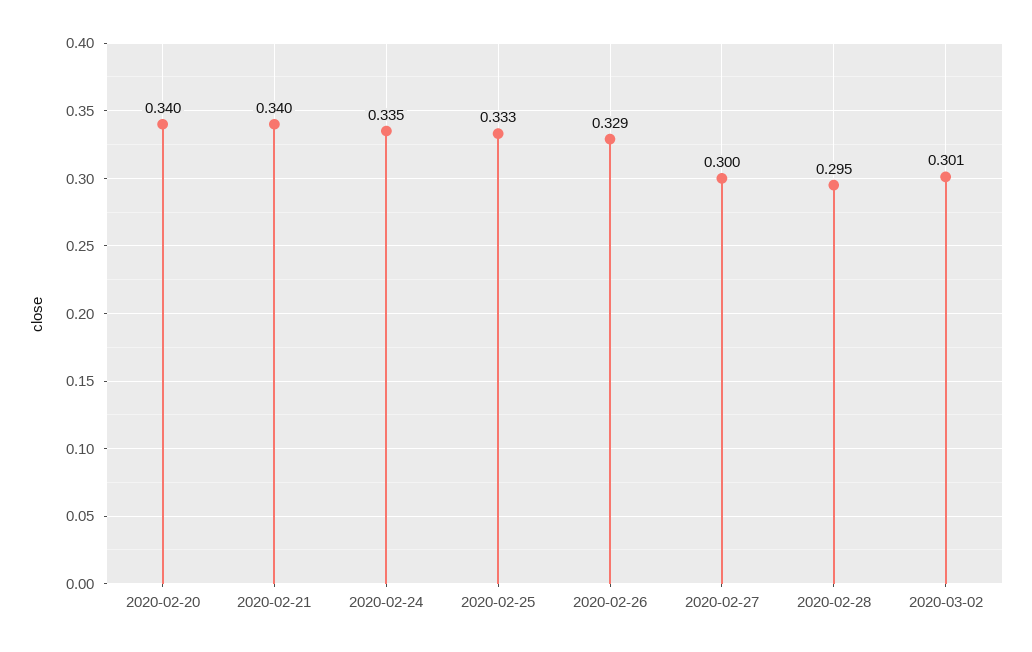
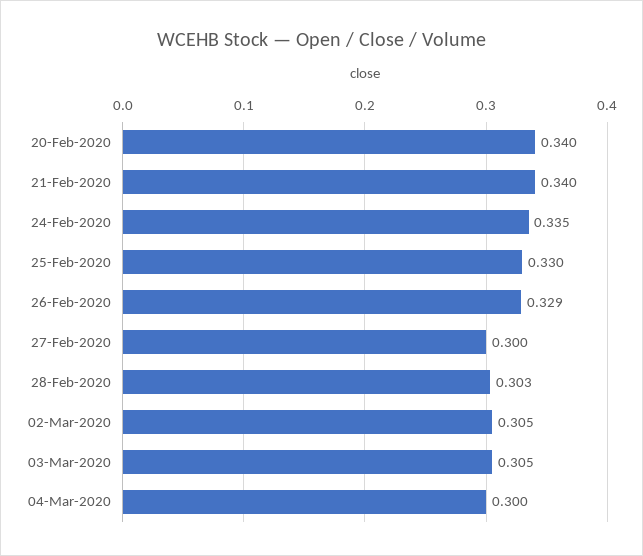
2020-02-25: 0.333 -> 0.33
2020-02-28: 0.295 -> 0.303
2020-03-02: 0.301 -> 0.305
03-Mar-2020: none -> 0.305
04-Mar-2020: none -> 0.3

